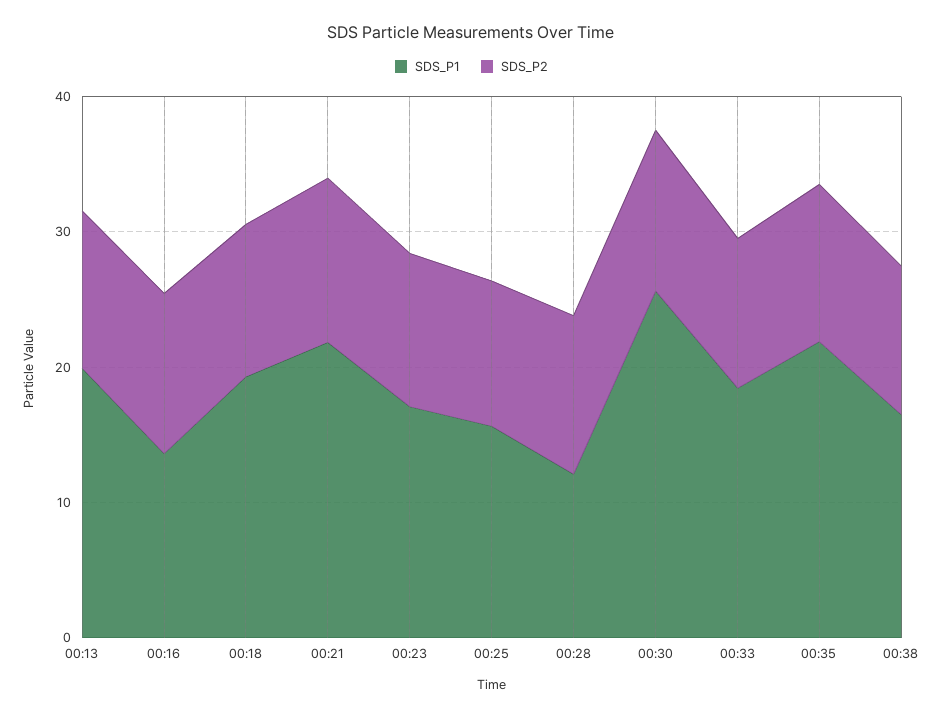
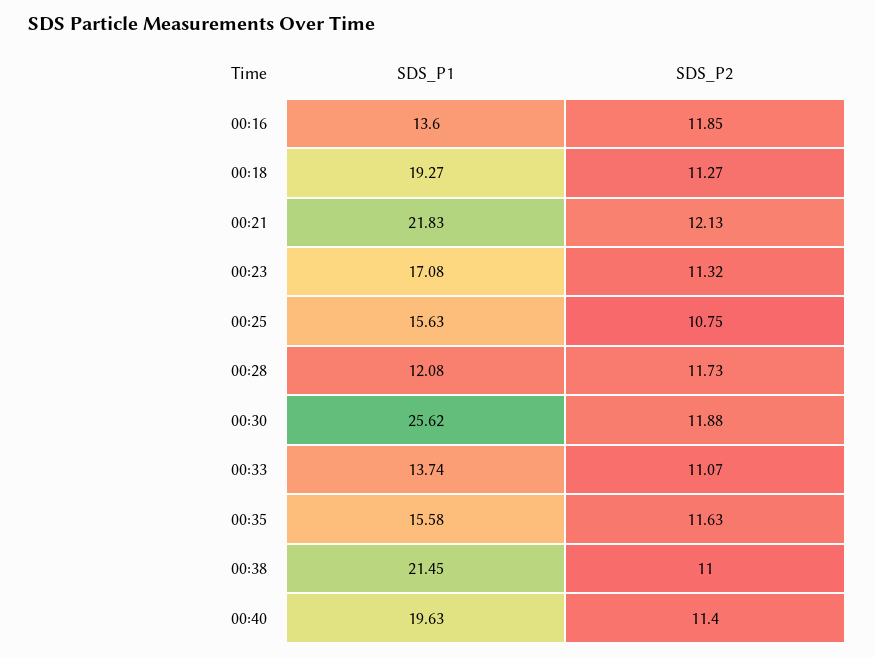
SDS_P1, 00:13: 20 -> none
SDS_P2, 00:13: 12 -> none
SDS_P1, 00:33: 18 -> 13.74
SDS_P1, 00:35: 22 -> 15.58
SDS_P1, 00:38: 16 -> 21.45
SDS_P1, 00:40: none -> 19.63
SDS_P2, 00:40: none -> 11.4

